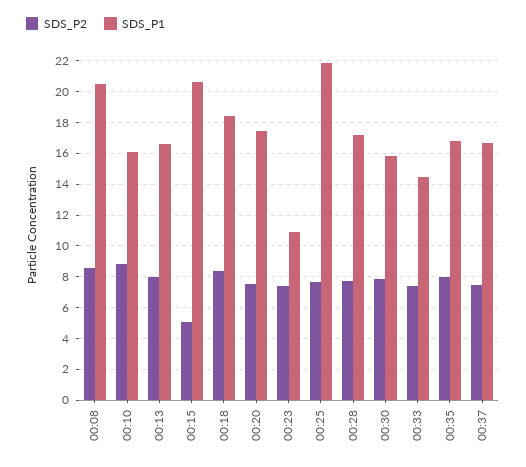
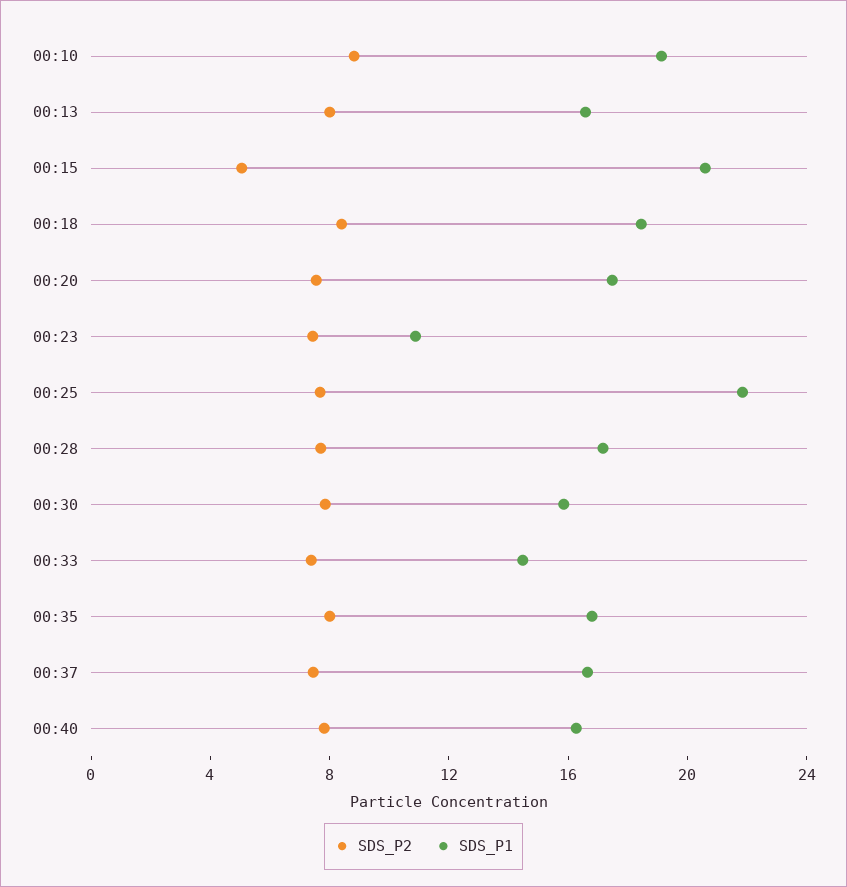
SDS_P2, 00:08: 8.5 -> none
SDS_P1, 00:08: 20.5 -> none
SDS_P1, 00:10: 16 -> 19
SDS_P2, 00:40: none -> 8
SDS_P1, 00:40: none -> 16

